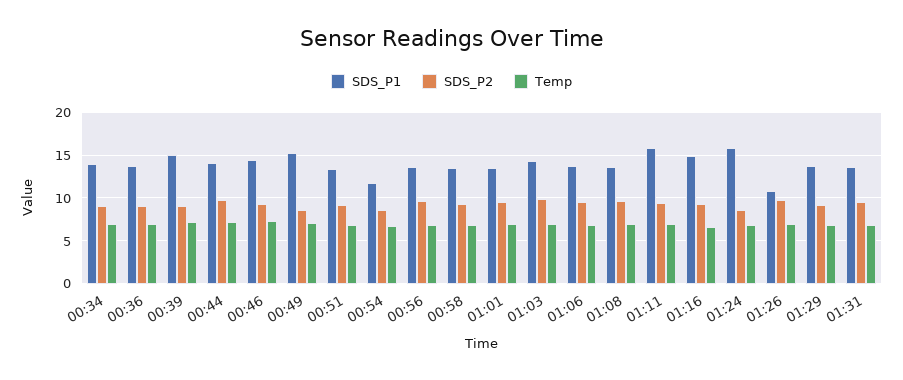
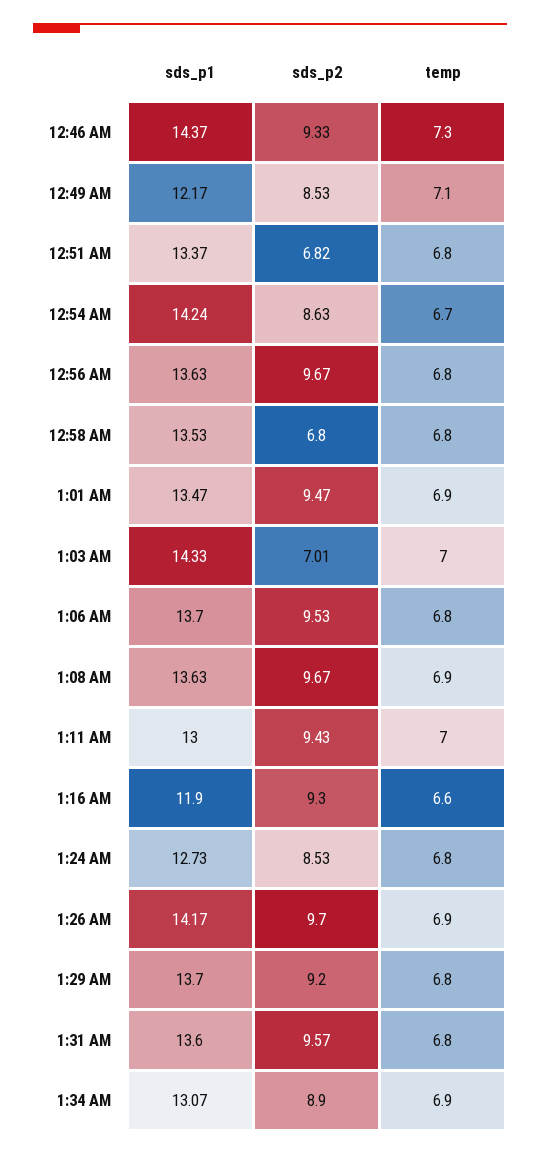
SDS_P1, 00:34: 14 -> none
SDS_P2, 00:34: 9 -> none
Temp, 00:34: 7 -> none
SDS_P1, 00:36: 14 -> none
SDS_P2, 00:36: 9 -> none
Temp, 00:36: 7 -> none
SDS_P1, 00:39: 15 -> none
SDS_P2, 00:39: 9 -> none
Temp, 00:39: 7 -> none
SDS_P1, 00:44: 14 -> none
SDS_P2, 00:44: 10 -> none
Temp, 00:44: 7 -> none
SDS_P1, 00:49: 15 -> 12.17
SDS_P2, 00:51: 9 -> 6.82
SDS_P1, 00:54: 12 -> 14.24
SDS_P2, 00:58: 9 -> 6.8
SDS_P2, 01:03: 10 -> 7.01
SDS_P1, 01:11: 16 -> 13
SDS_P1, 01:16: 15 -> 11.9
SDS_P1, 01:24: 16 -> 12.73
SDS_P1, 01:26: 11 -> 14.17
SDS_P1, 1:34 AM: none -> 13.07
SDS_P2, 1:34 AM: none -> 8.9
Temp, 1:34 AM: none -> 6.9

